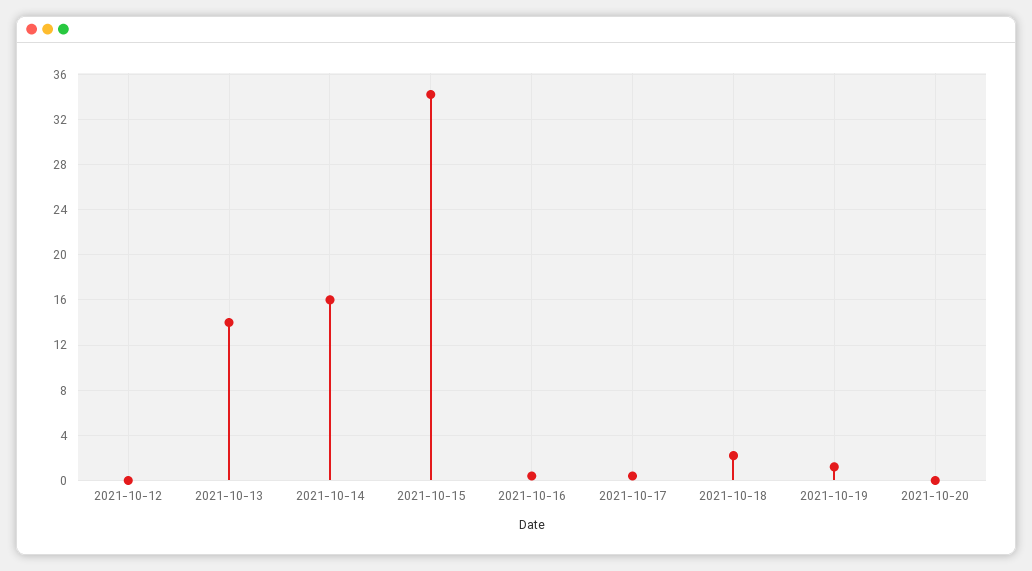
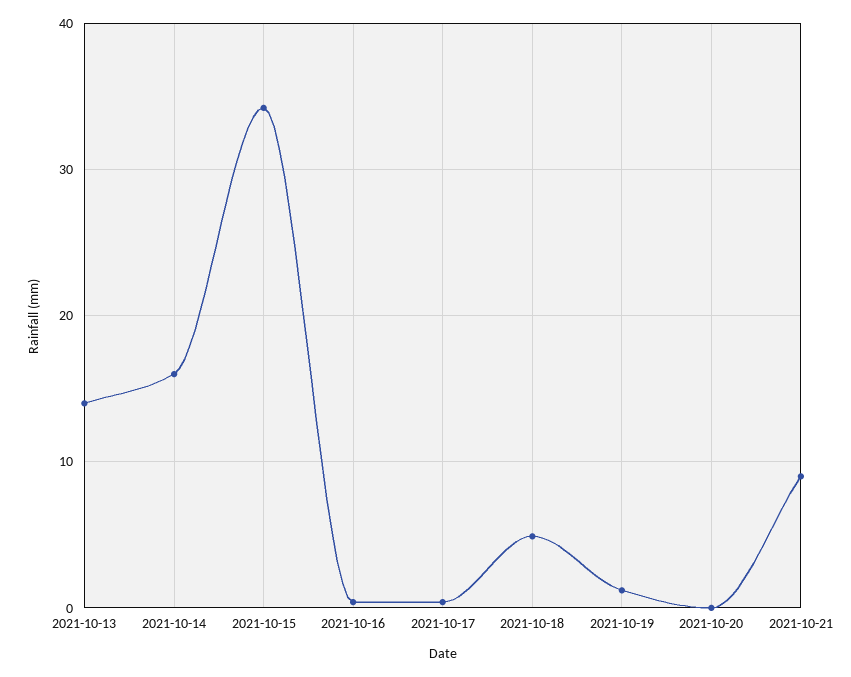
2021-10-12: 0 -> none
2021-10-18: 2 -> 5
2021-10-21: none -> 9

